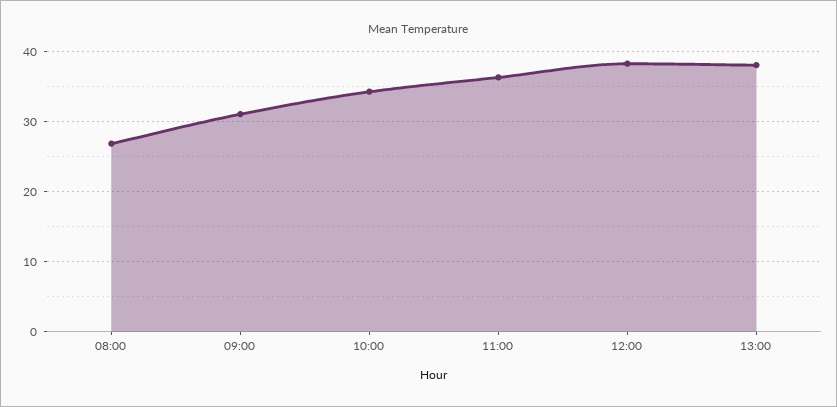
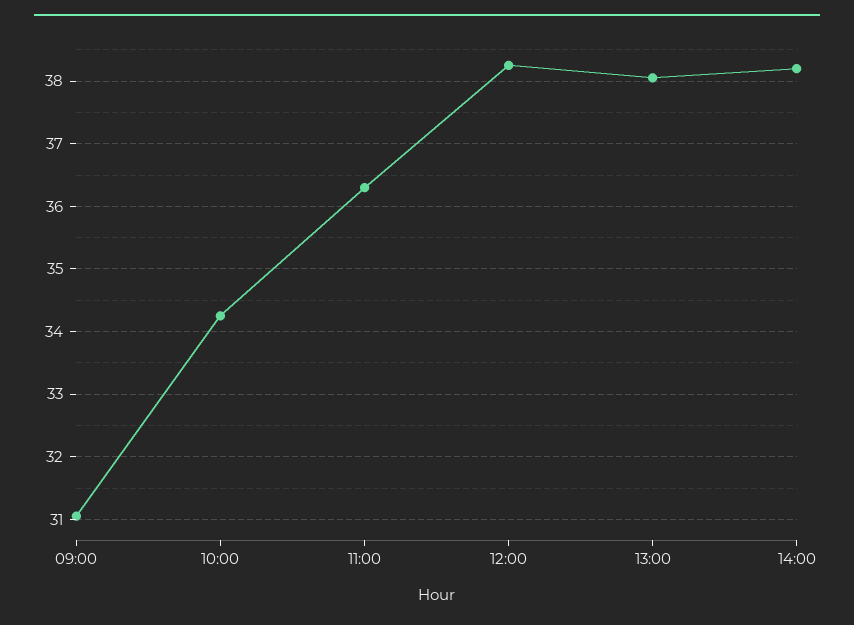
08:00: 27 -> none
14:00: none -> 38.2

